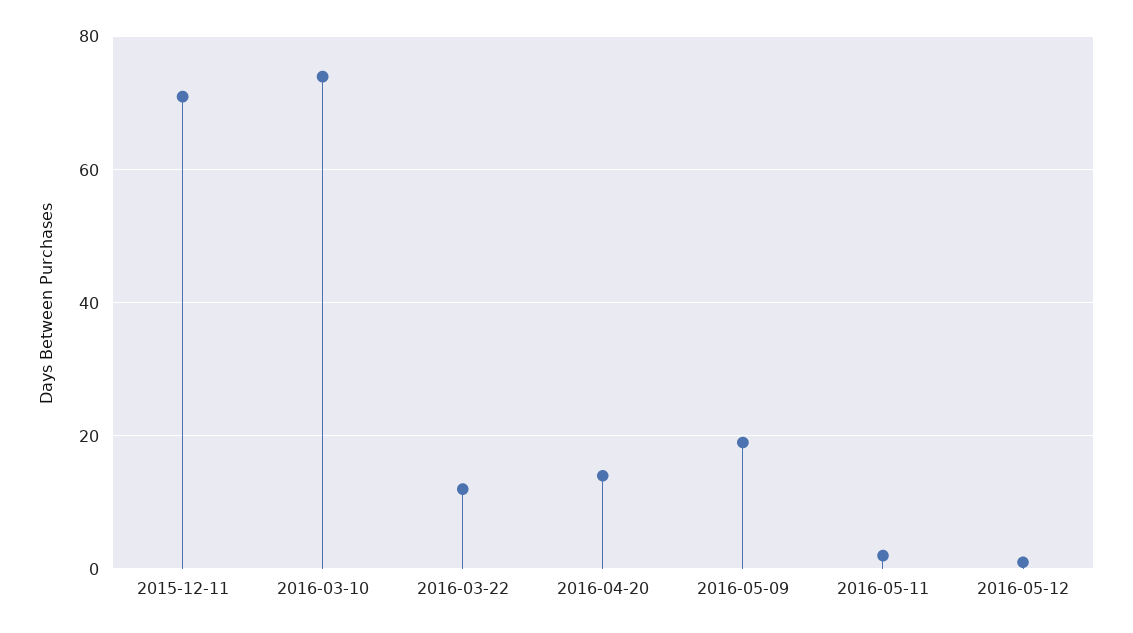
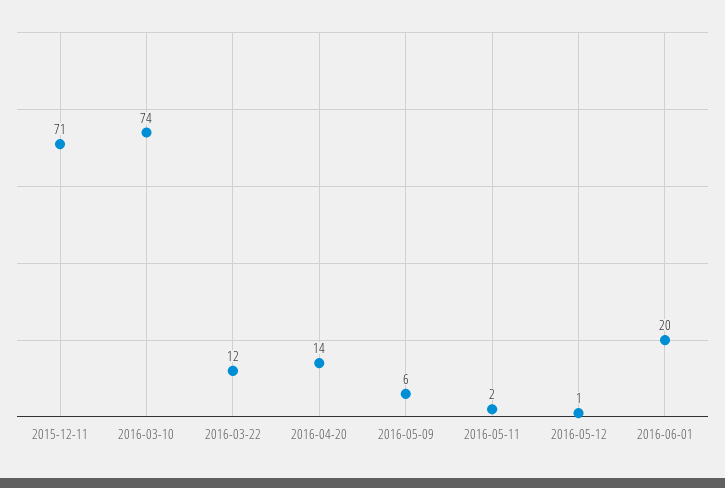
2016-05-09: 20 -> 6
2016-06-01: none -> 20

